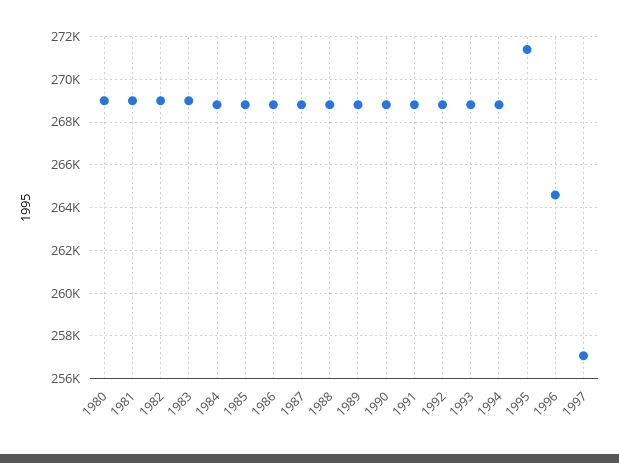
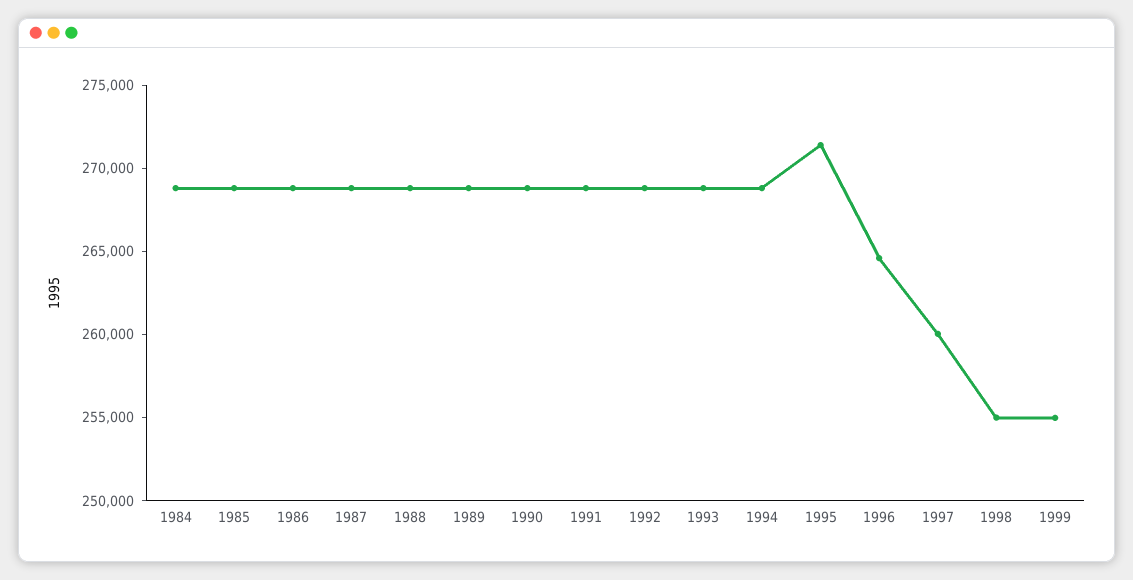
1980: 269000 -> none
1981: 269000 -> none
1982: 269000 -> none
1983: 269000 -> none
1997: 257000 -> 260000
1998: none -> 255000
1999: none -> 255000

